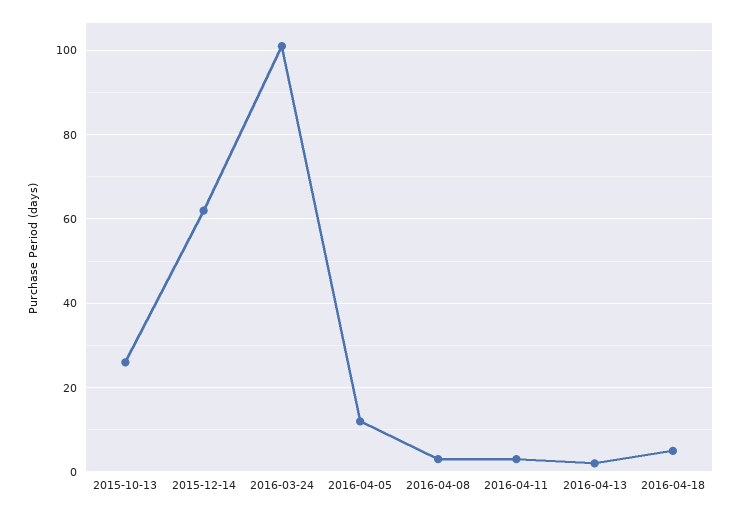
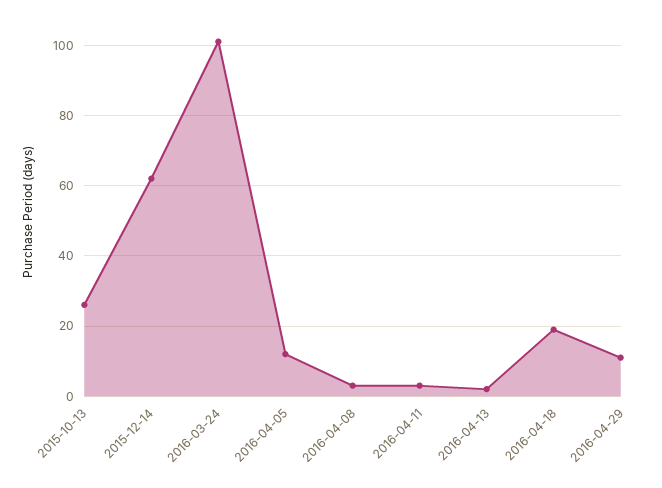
2016-04-18: 5 -> 20
2016-04-29: none -> 10

